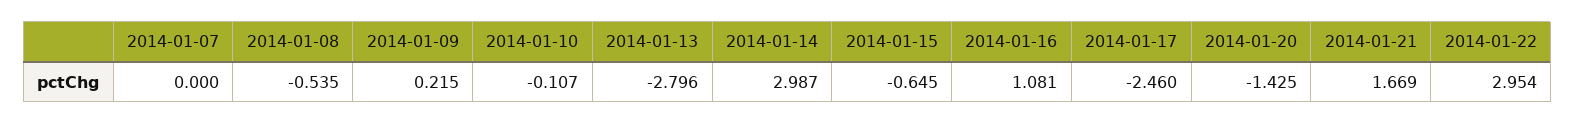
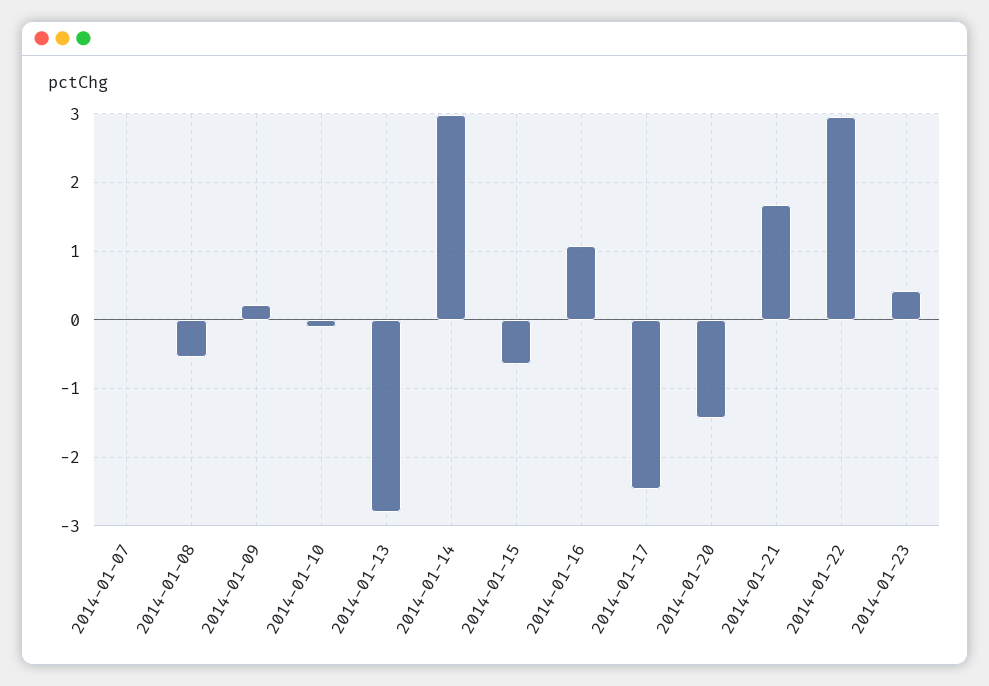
2014-01-23: none -> 0.4

